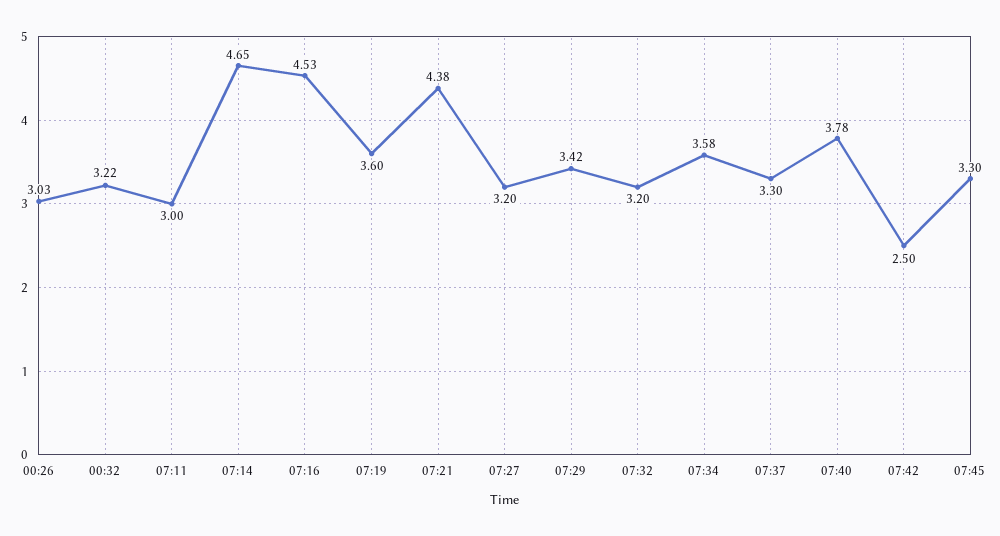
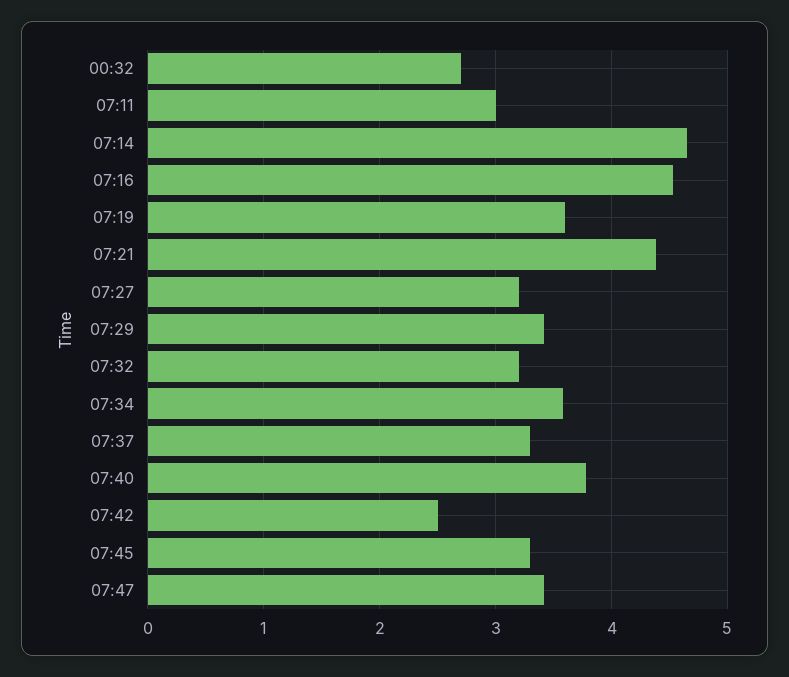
00:26: 3.03 -> none
00:32: 3.22 -> 2.7
07:47: none -> 3.4

